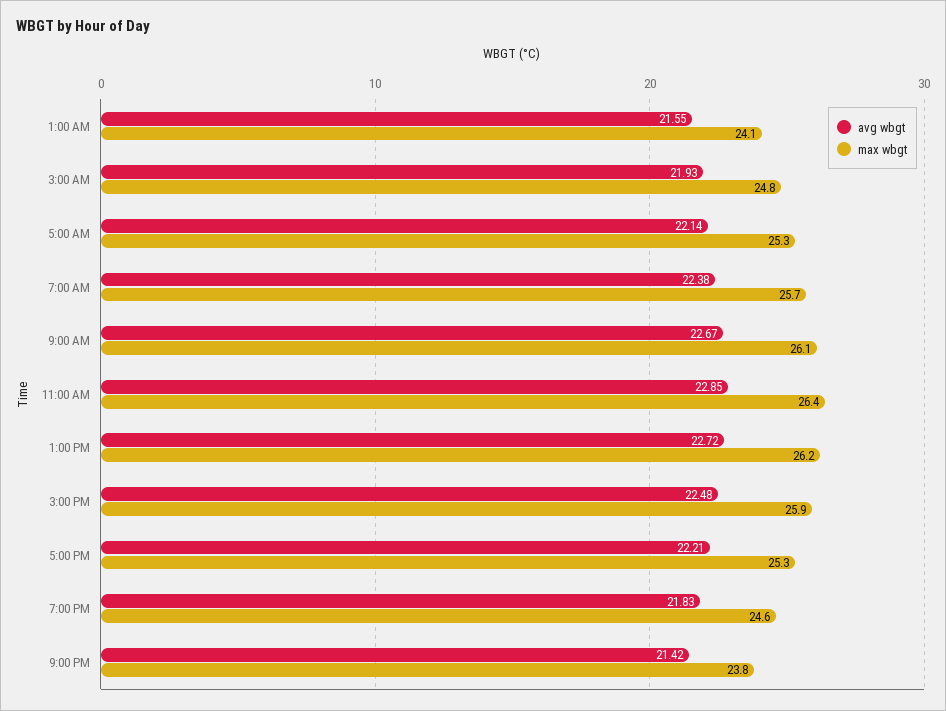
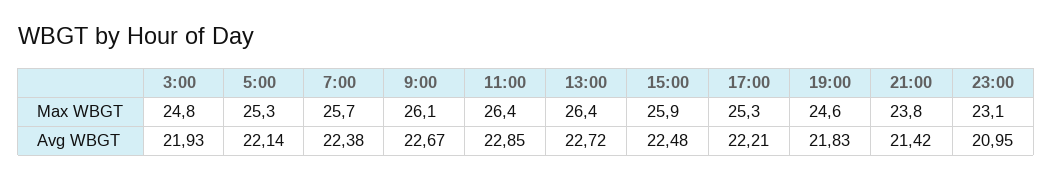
avg wbgt, 1:00 AM: 21.55 -> none
max wbgt, 1:00 AM: 24.1 -> none
max wbgt, 1:00 PM: 26.2 -> 26.4
max wbgt, 23:00: none -> 23.1
avg wbgt, 23:00: none -> 20.95

